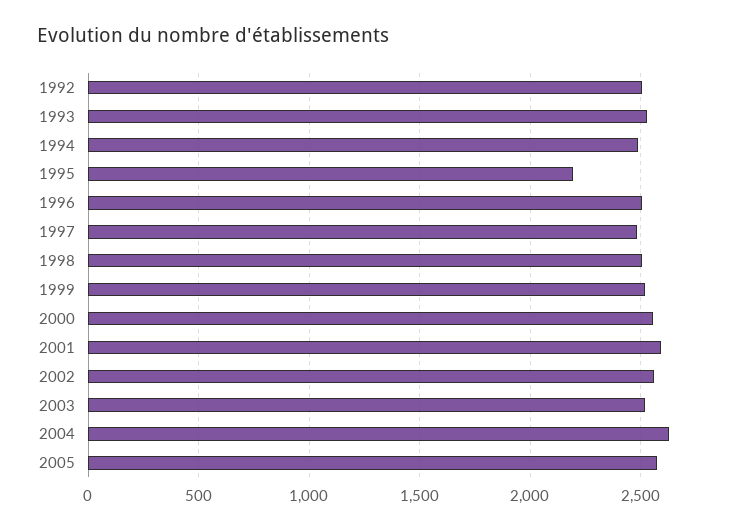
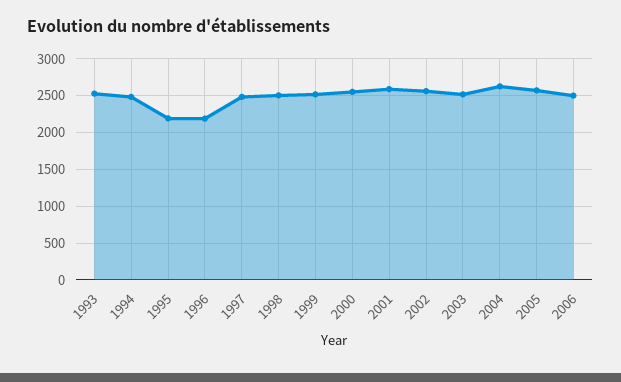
1992: 2500 -> none
1996: 2500 -> 2200
2006: none -> 2500

